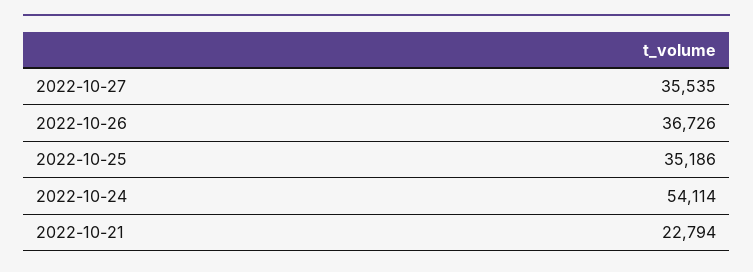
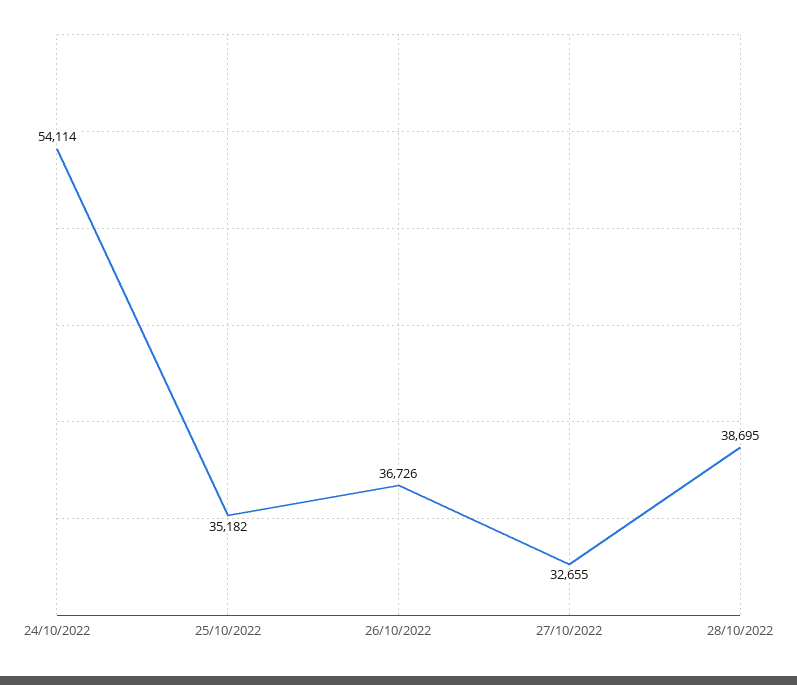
2022-10-27: 35535 -> 32655
2022-10-25: 35186 -> 35182
2022-10-21: 22794 -> none
28/10/2022: none -> 38695

